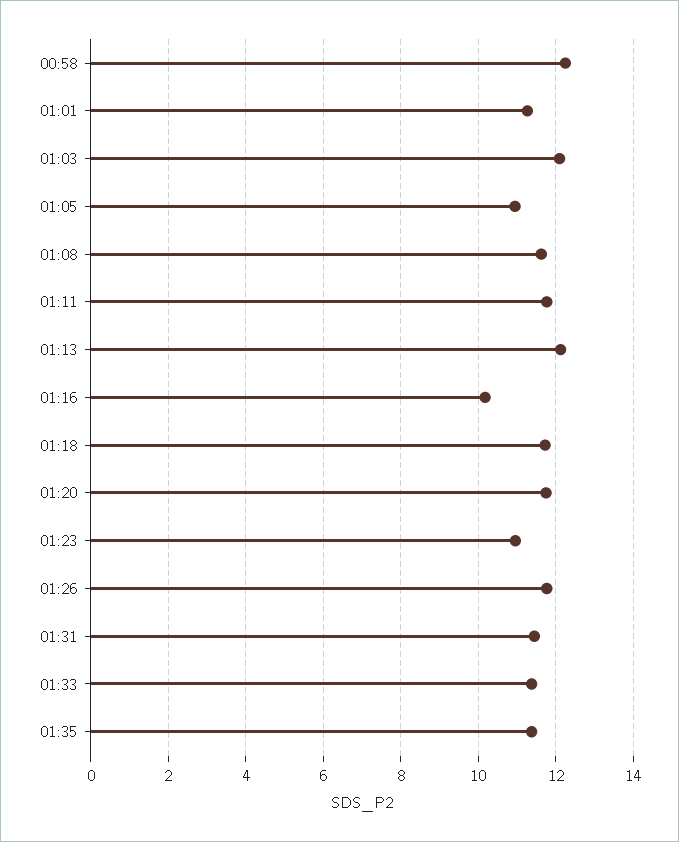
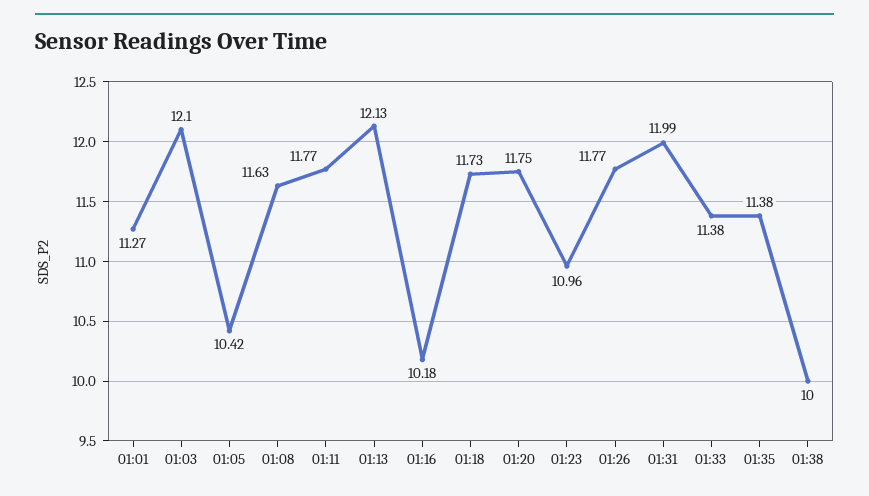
00:58: 12.2 -> none
01:05: 11 -> 10.42
01:31: 11.4 -> 11.99
01:38: none -> 10

